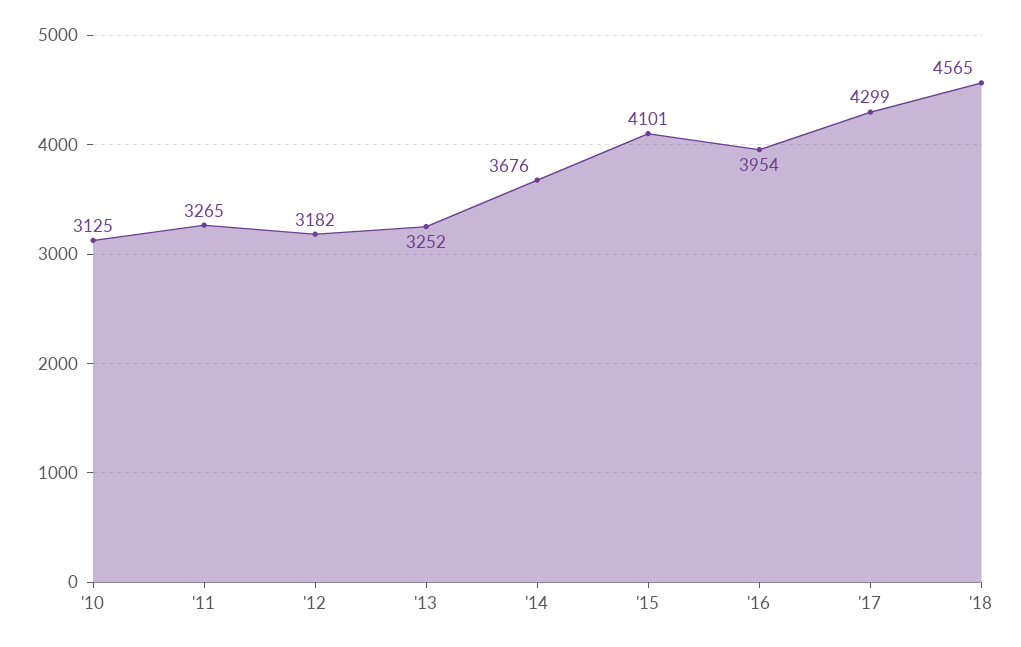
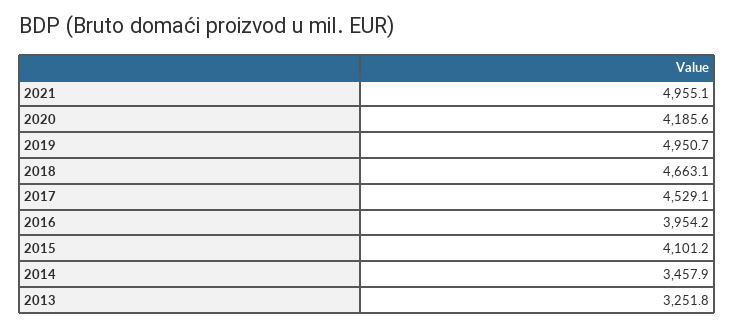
'10: 3125 -> none
'11: 3265 -> none
'12: 3182 -> none
'14: 3676 -> 3457.9
'17: 4299 -> 4529.1
'18: 4565 -> 4663.1
2021: none -> 4955.1
2020: none -> 4185.6
2019: none -> 4950.7

